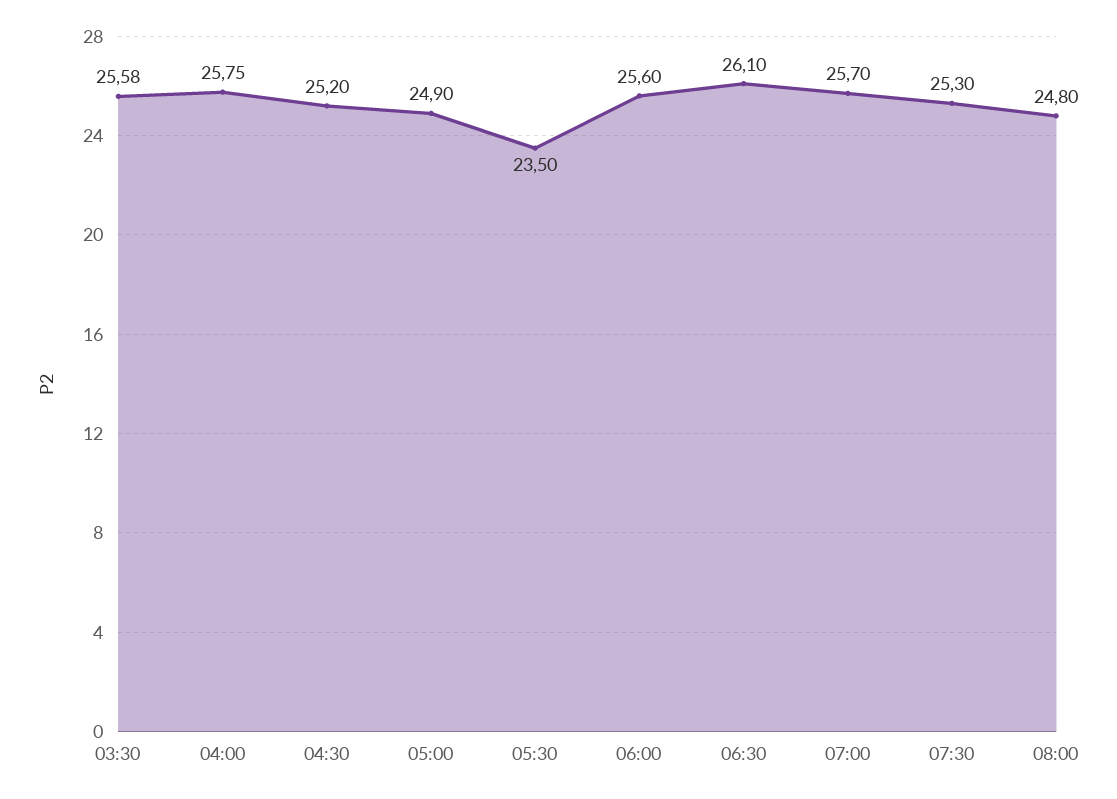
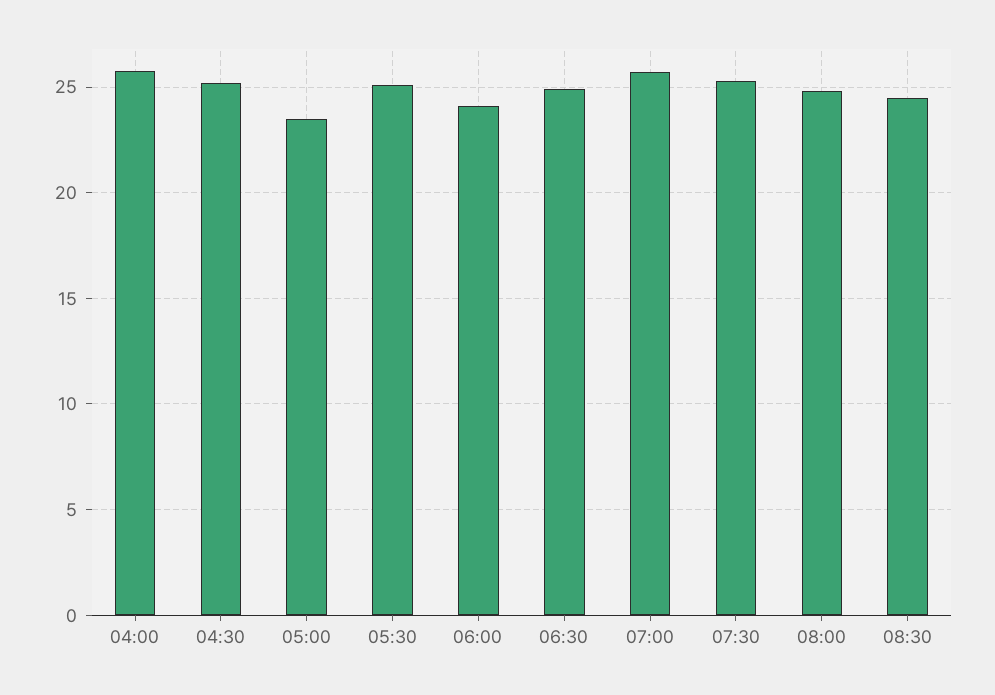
03:30: 25.58 -> none
05:00: 24.9 -> 23.5
05:30: 23.5 -> 25
06:00: 25.6 -> 24
06:30: 26.1 -> 25
08:30: none -> 24.5

